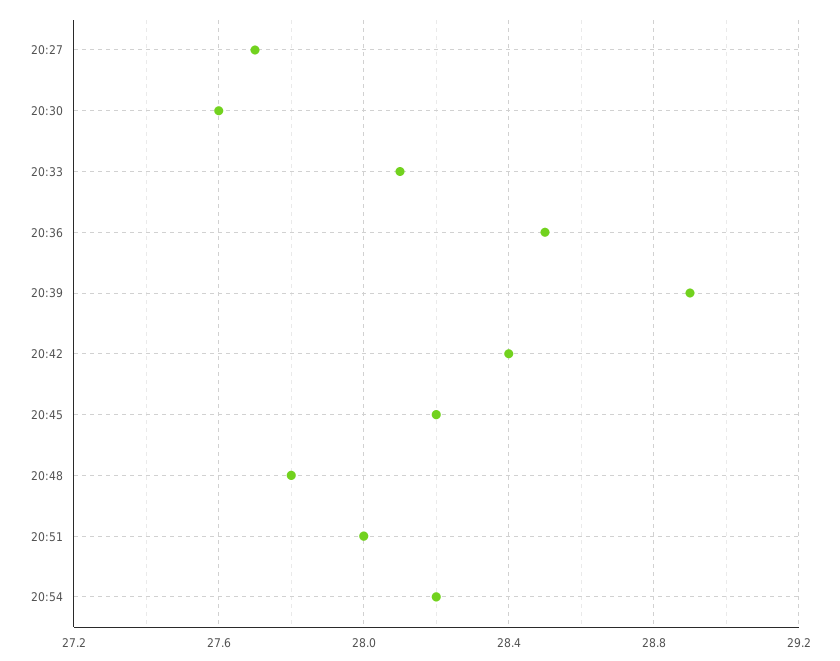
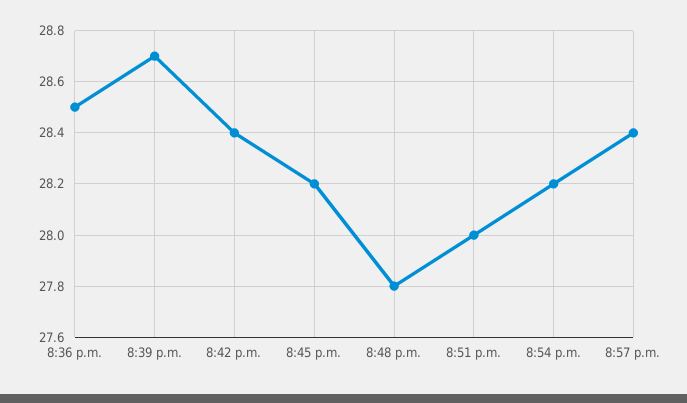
20:27: 27.7 -> none
20:30: 27.6 -> none
20:33: 28.1 -> none
20:39: 28.9 -> 28.7
8:57 p.m.: none -> 28.4

